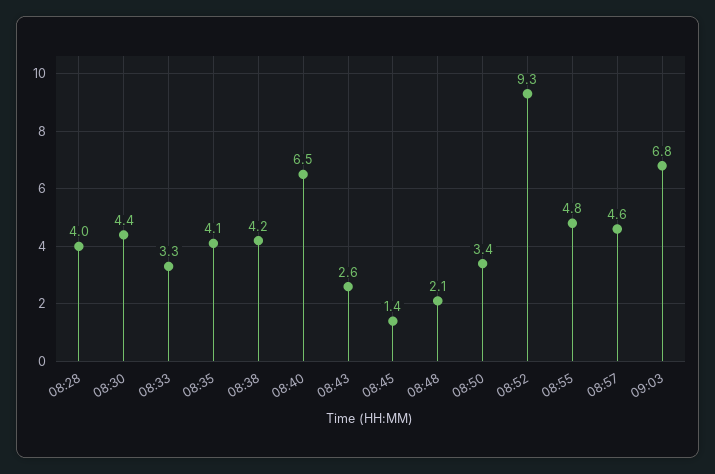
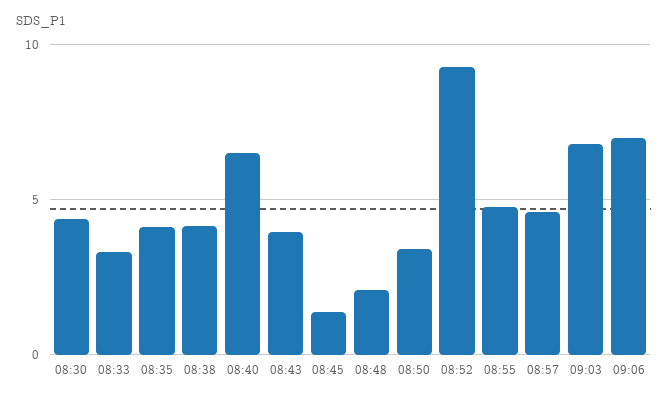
08:28: 4 -> none
08:43: 2.6 -> 4
09:06: none -> 7

